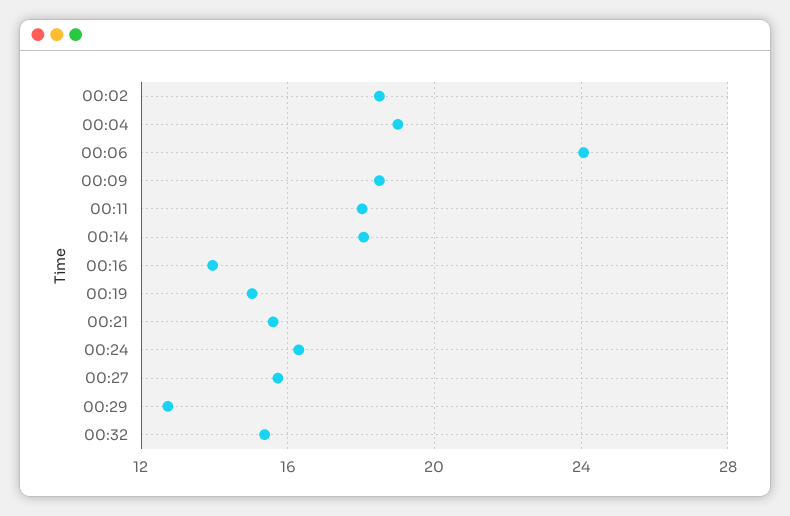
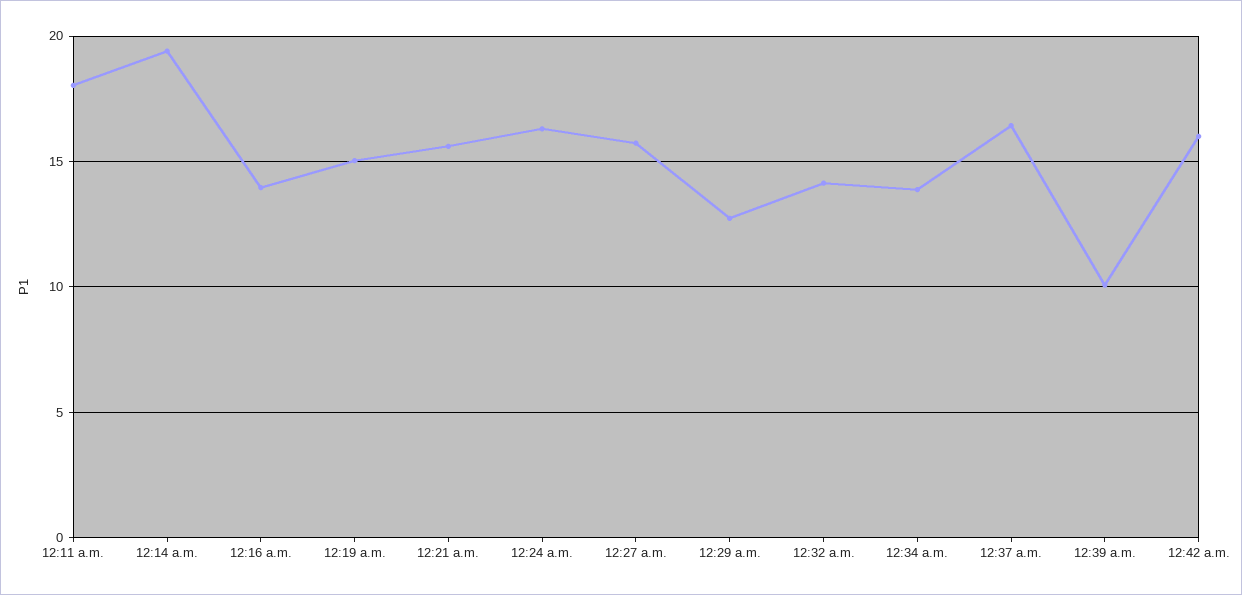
00:02: 18.5 -> none
00:04: 19 -> none
00:06: 24 -> none
00:09: 18.5 -> none
00:14: 18 -> 19.5
00:32: 15.5 -> 14
12:34 a.m.: none -> 14
12:37 a.m.: none -> 16.5
12:39 a.m.: none -> 10
12:42 a.m.: none -> 16

